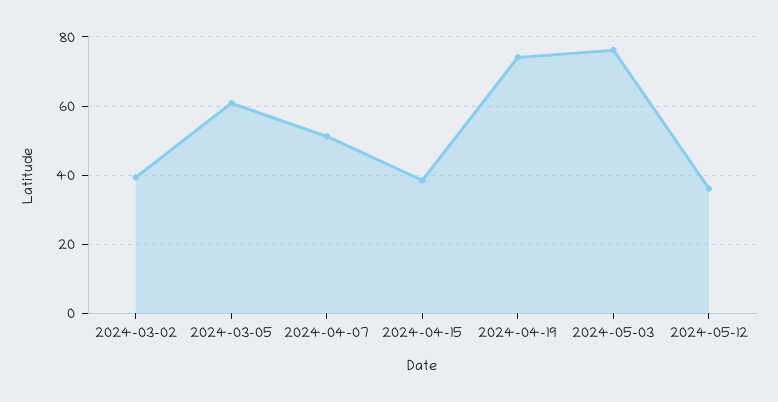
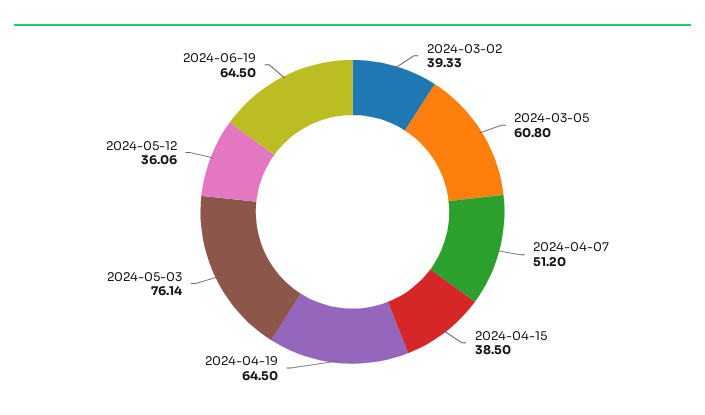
2024-04-19: 74 -> 64.5
2024-06-19: none -> 64.5

